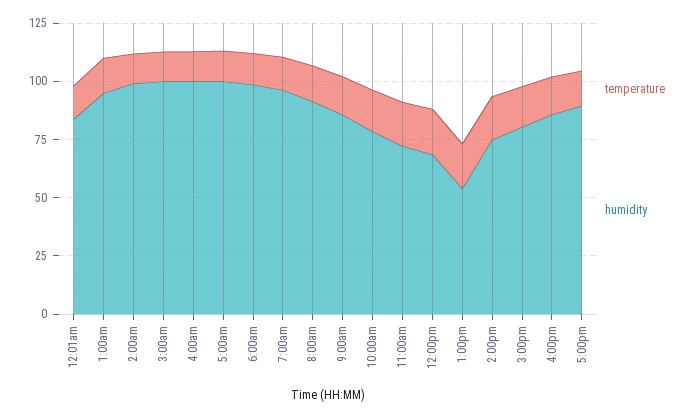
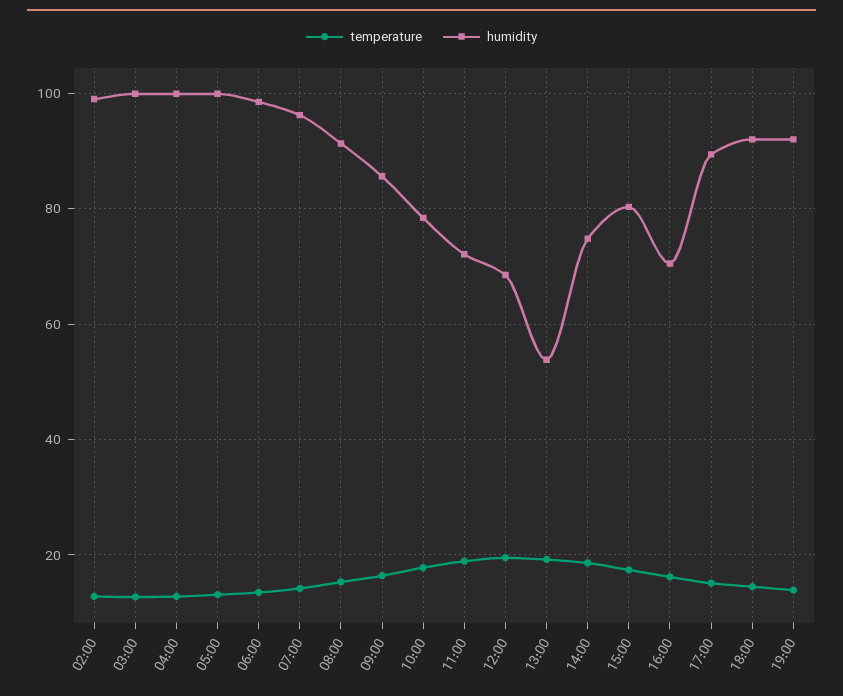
temperature, 12:01am: 15 -> none
humidity, 12:01am: 85 -> none
temperature, 1:00am: 15 -> none
humidity, 1:00am: 95 -> none
humidity, 4:00pm: 85 -> 70
temperature, 18:00: none -> 14
humidity, 18:00: none -> 92
temperature, 19:00: none -> 14
humidity, 19:00: none -> 92

